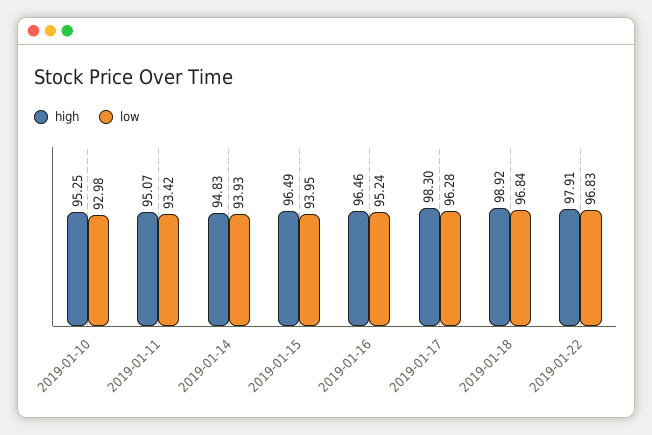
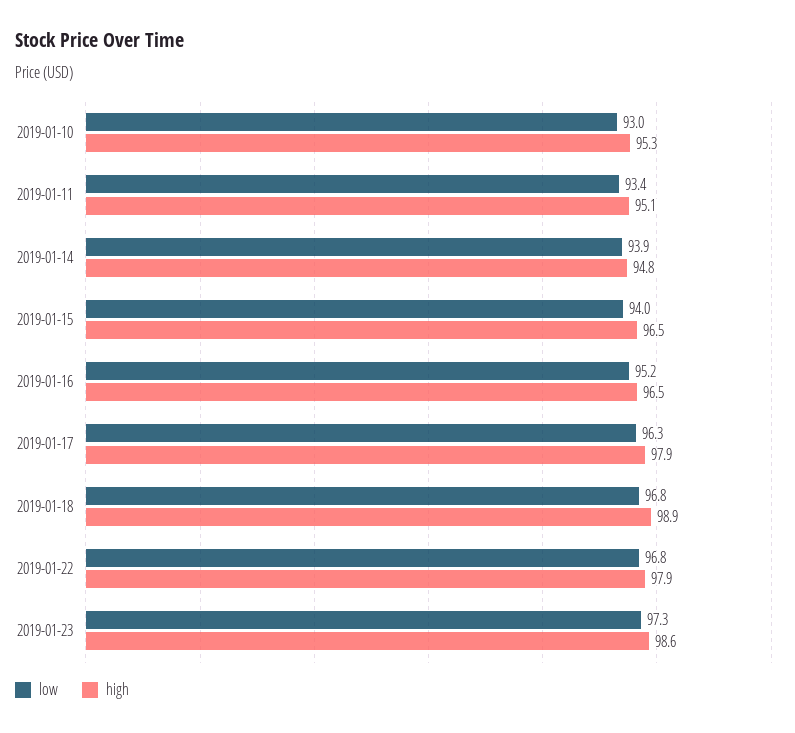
high, 2019-01-17: 98.3 -> 97.9
low, 2019-01-23: none -> 97.3
high, 2019-01-23: none -> 98.6

